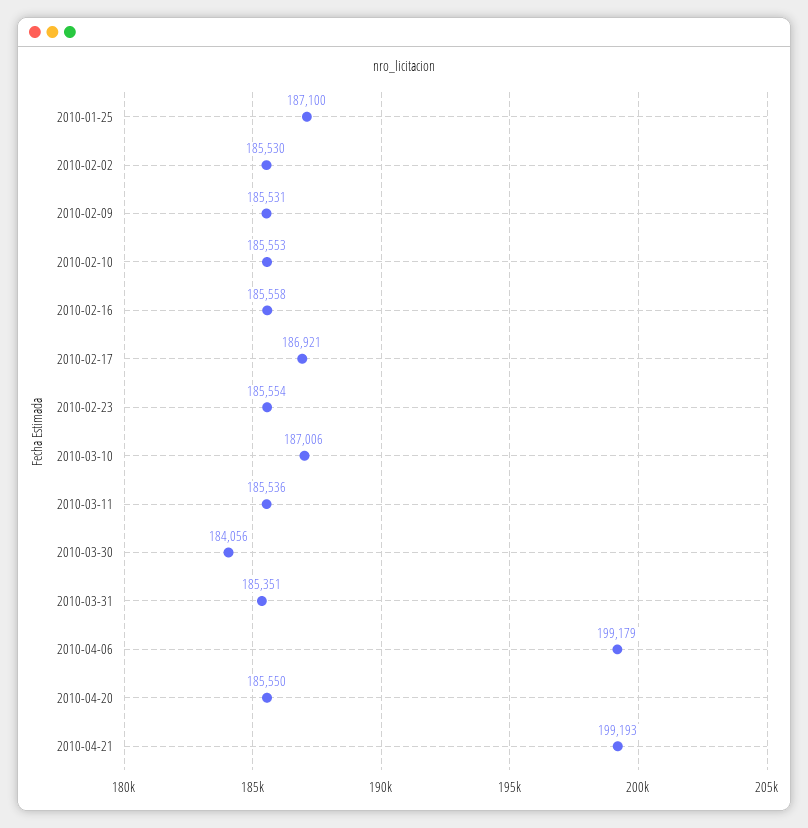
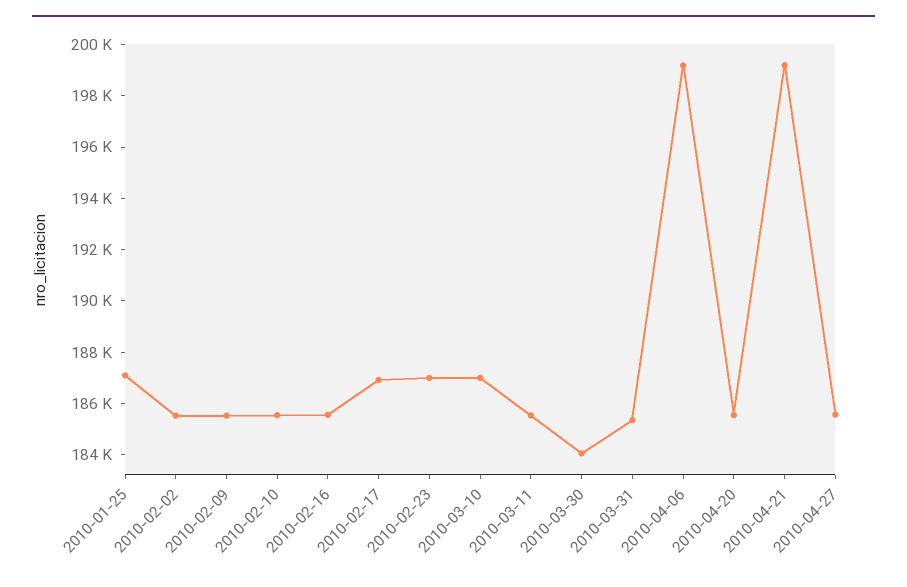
2010-02-23: 185554 -> 187000
2010-04-27: none -> 185500

